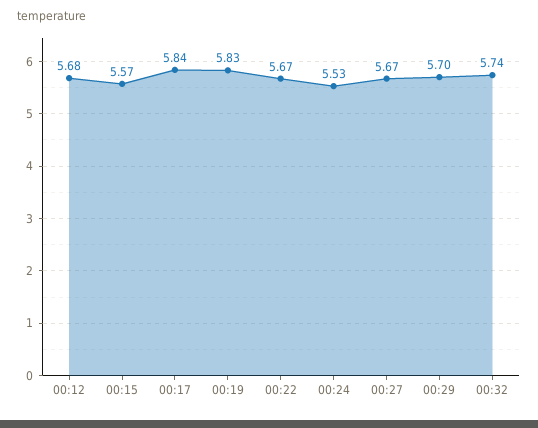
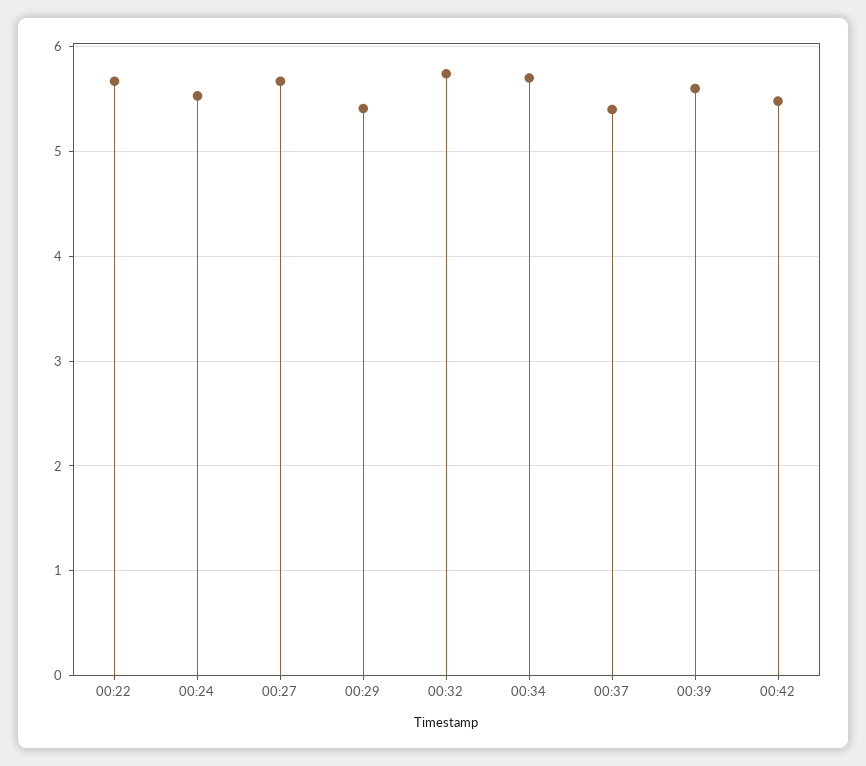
00:12: 5.68 -> none
00:15: 5.57 -> none
00:17: 5.84 -> none
00:19: 5.83 -> none
00:29: 5.7 -> 5.4
00:34: none -> 5.7
00:37: none -> 5.4
00:39: none -> 5.6
00:42: none -> 5.5

